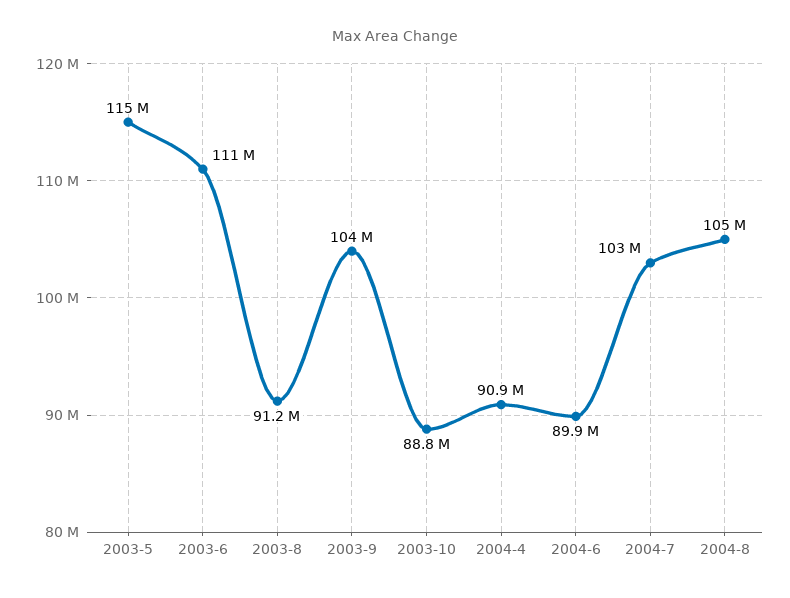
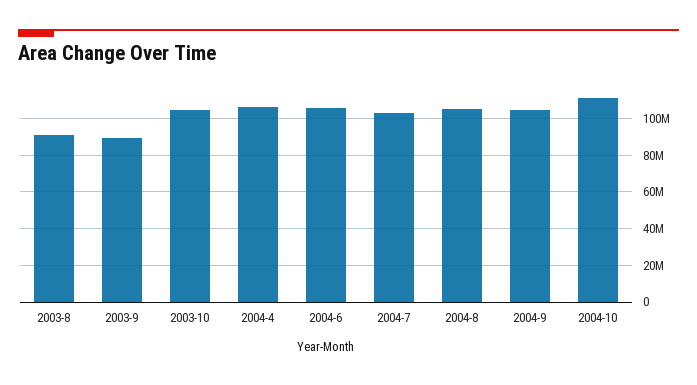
2003-5: 115000000 -> none
2003-6: 111000000 -> none
2003-9: 104000000 -> 90000000
2003-10: 88800000 -> 105000000
2004-4: 90900000 -> 105000000
2004-6: 89900000 -> 105000000
2004-9: none -> 105000000
2004-10: none -> 110000000

